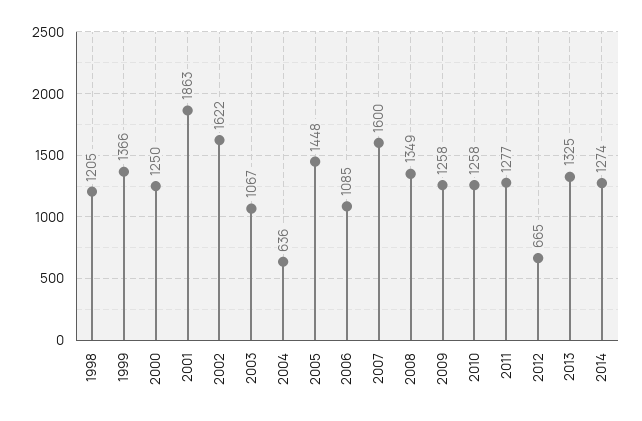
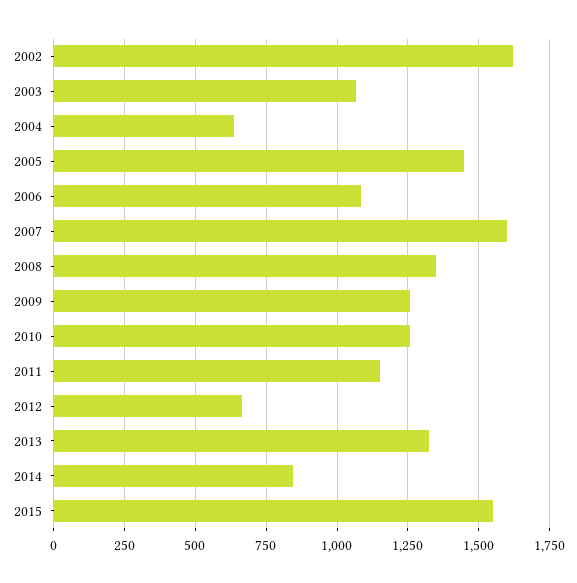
1998: 1205 -> none
1999: 1366 -> none
2000: 1250 -> none
2001: 1863 -> none
2011: 1277 -> 1150
2014: 1274 -> 850
2015: none -> 1550

